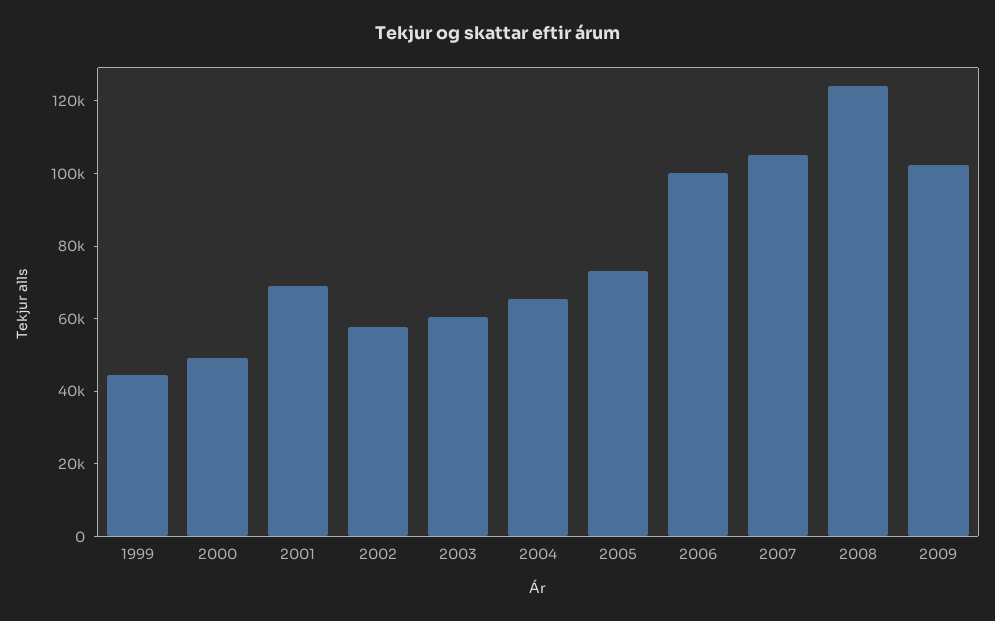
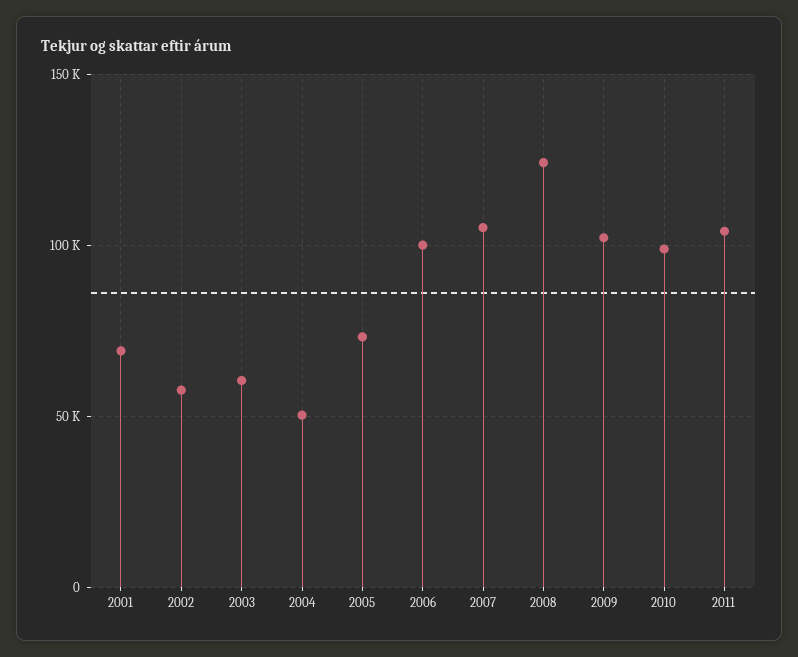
1999: 45000 -> none
2000: 50000 -> none
2004: 65000 -> 50000
2010: none -> 100000
2011: none -> 105000

